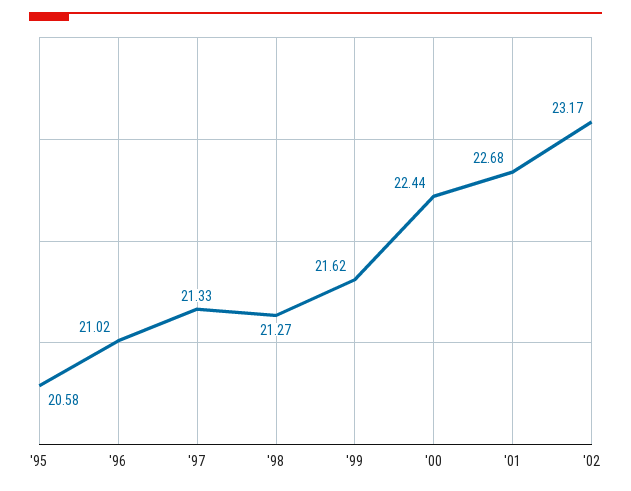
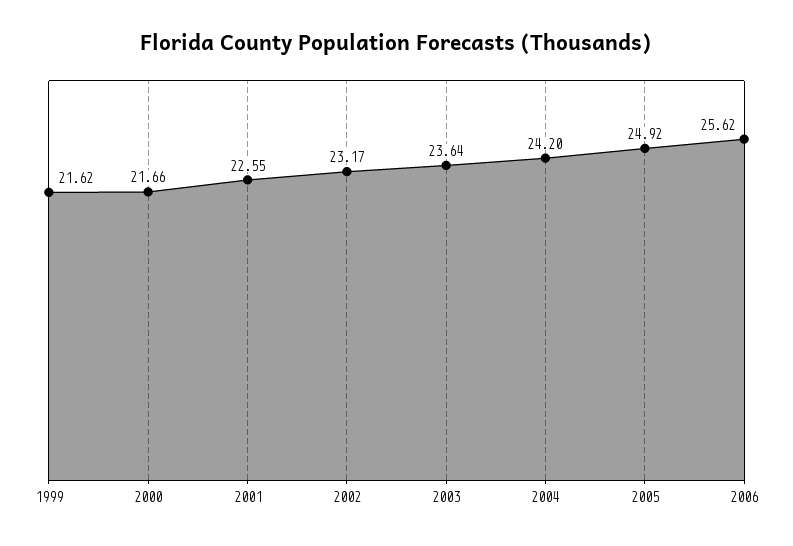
'95: 20.58 -> none
'96: 21.02 -> none
'97: 21.33 -> none
'98: 21.27 -> none
'00: 22.44 -> 21.66
'01: 22.68 -> 22.55
2003: none -> 23.64
2004: none -> 24.2
2005: none -> 24.92
2006: none -> 25.62

